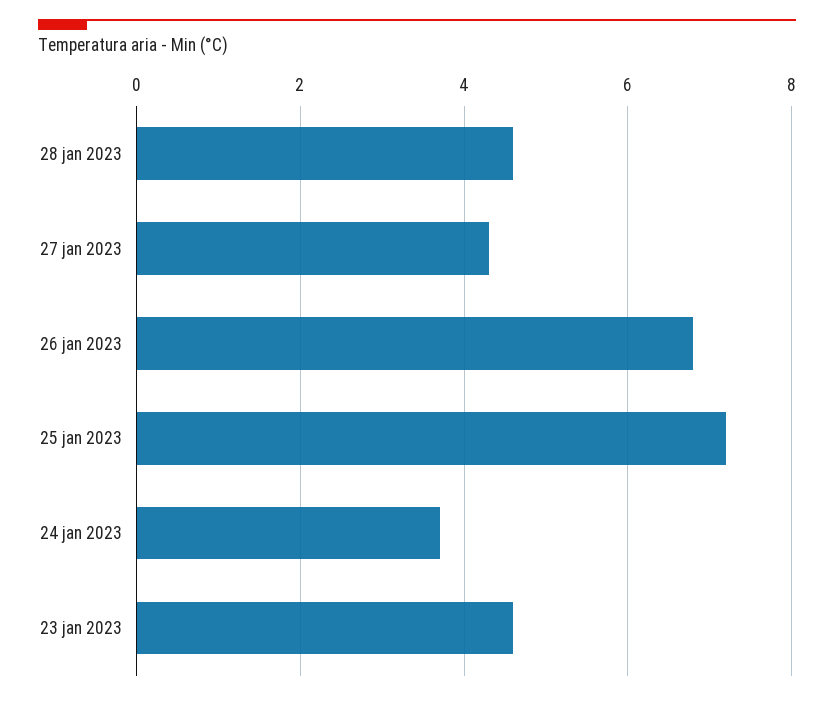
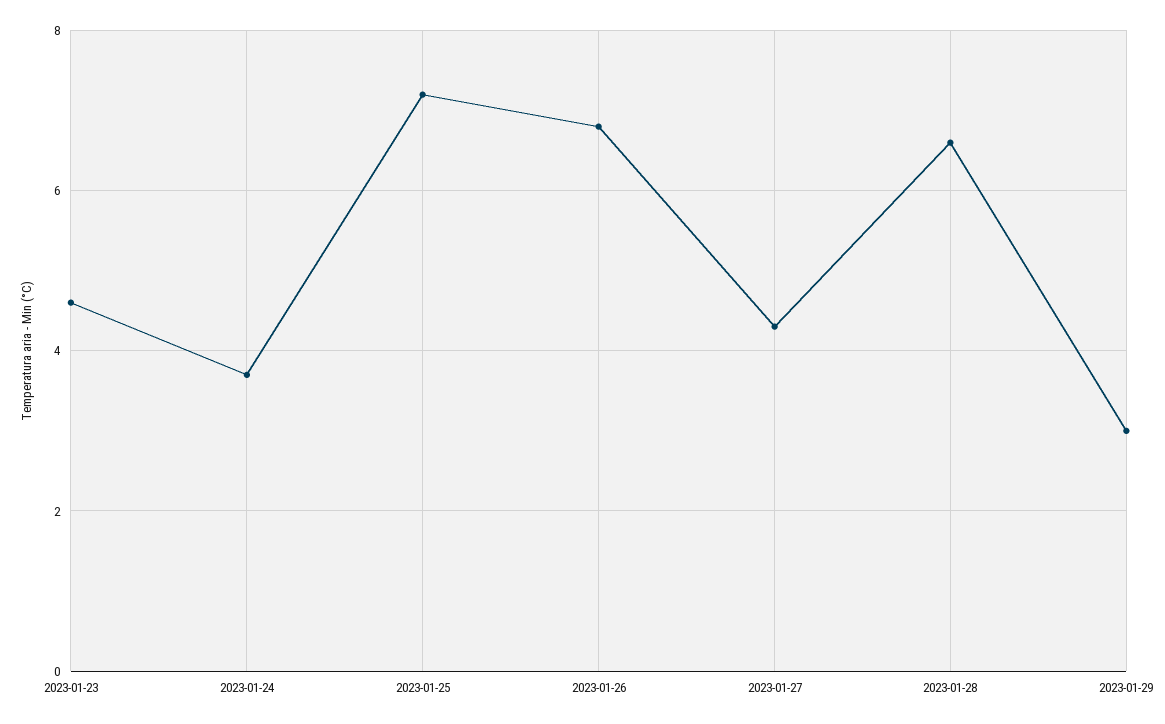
28 jan 2023: 4.5 -> 6.5
2023-01-29: none -> 3

